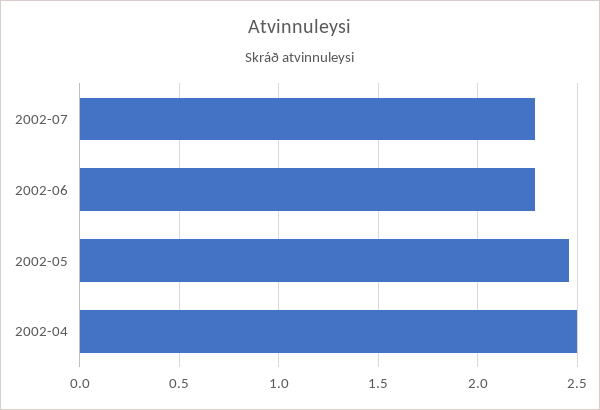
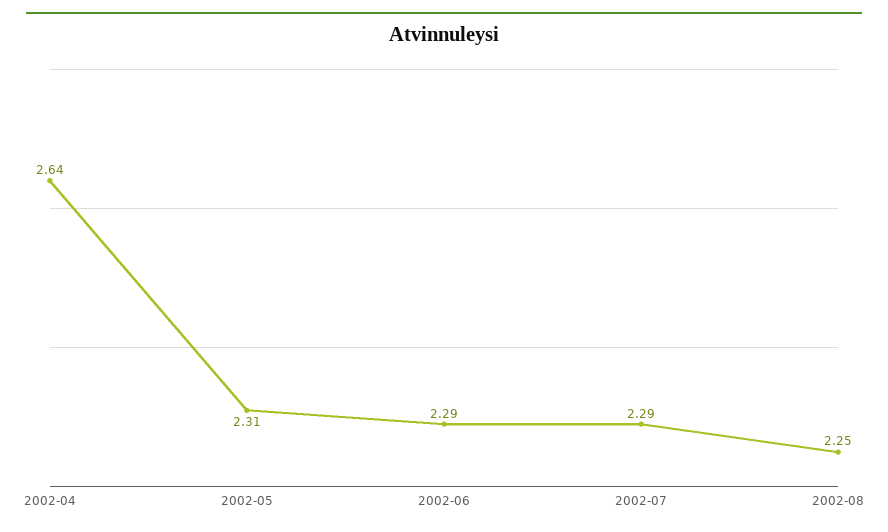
2002-05: 2.45 -> 2.31
2002-04: 2.5 -> 2.64
2002-08: none -> 2.25

